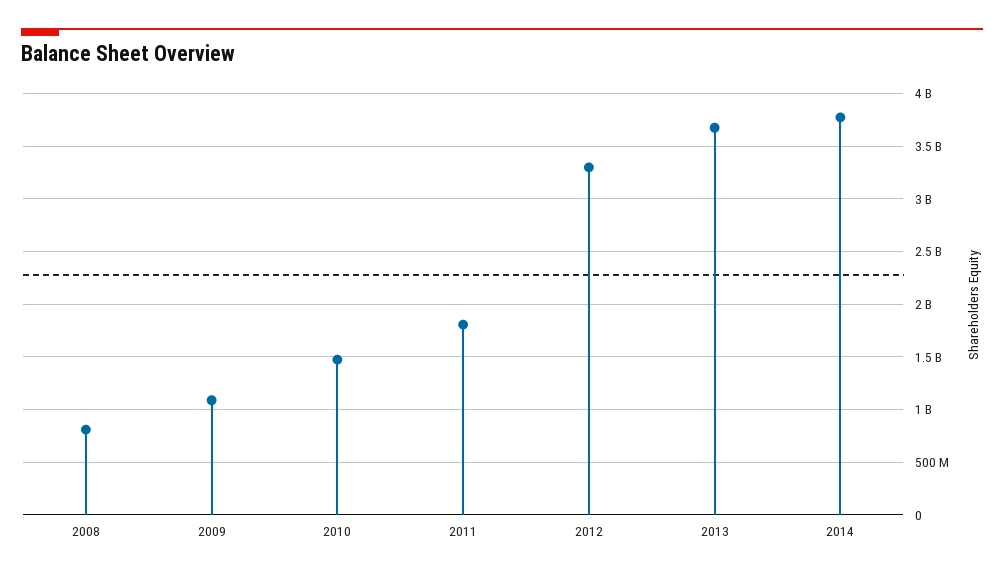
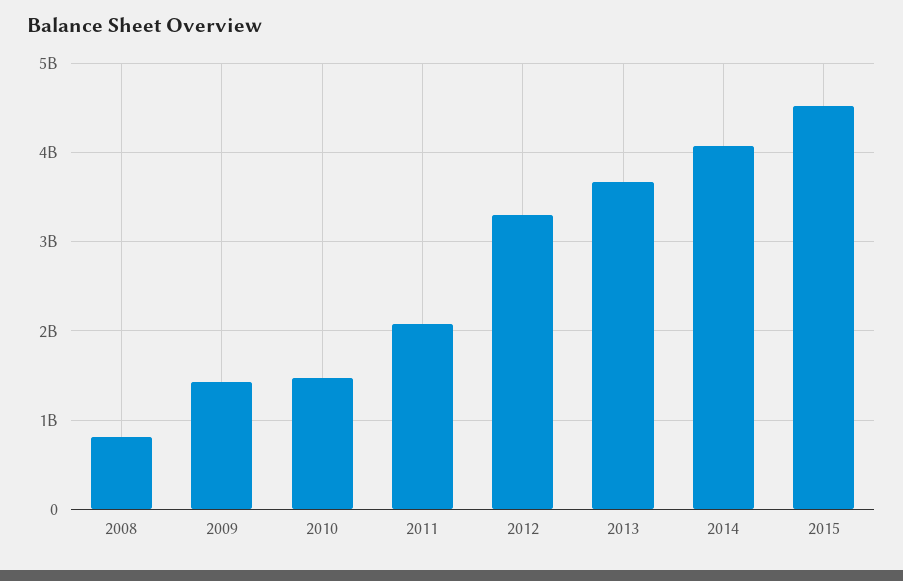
2009: 1100000000 -> 1400000000
2011: 1800000000 -> 2100000000
2014: 3800000000 -> 4100000000
2015: none -> 4500000000

